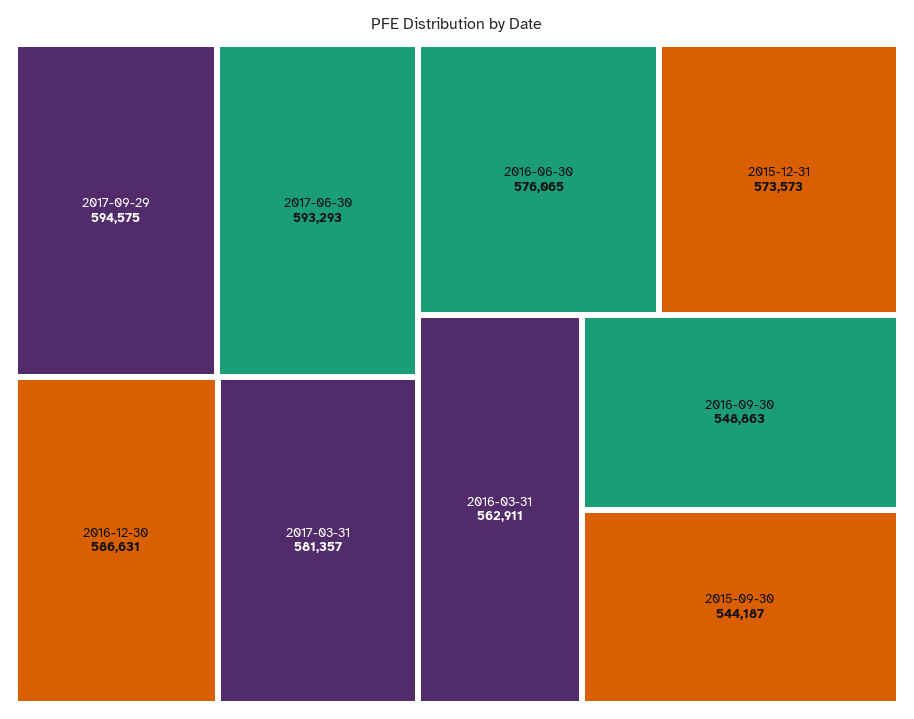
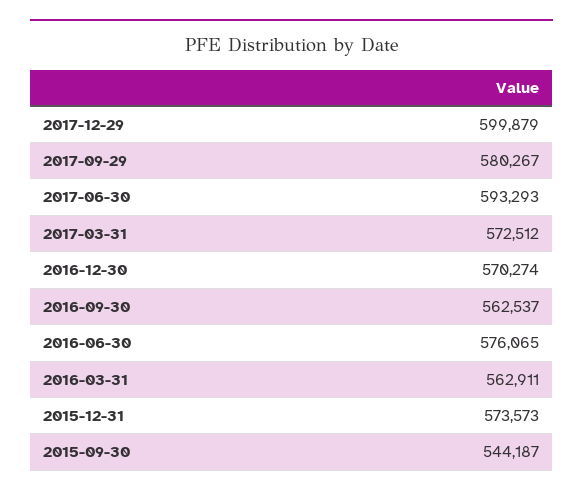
2017-09-29: 594575 -> 580267
2016-12-30: 586631 -> 570274
2017-03-31: 581357 -> 572512
2016-09-30: 548863 -> 562537
2017-12-29: none -> 599879

